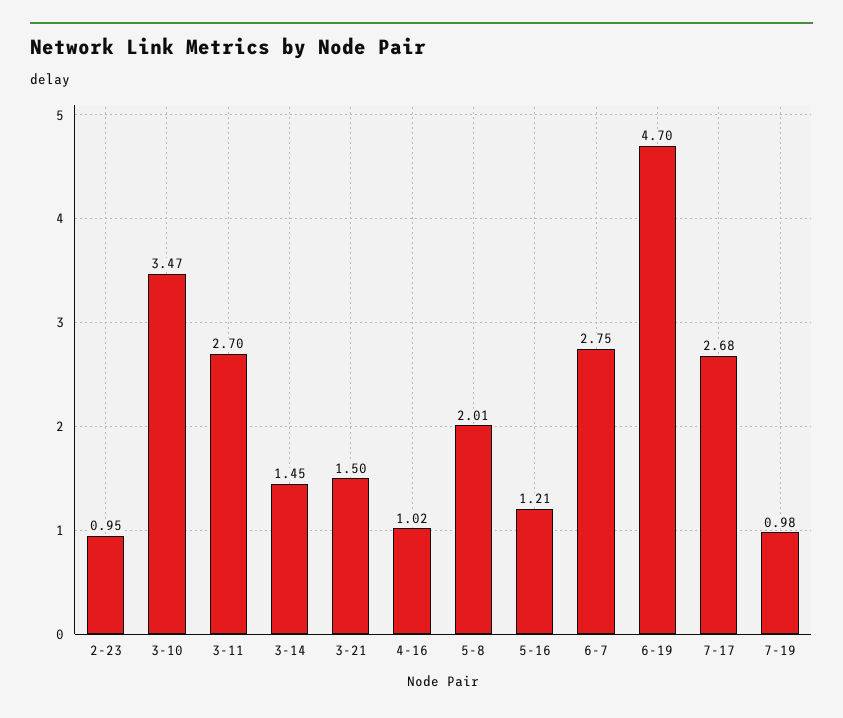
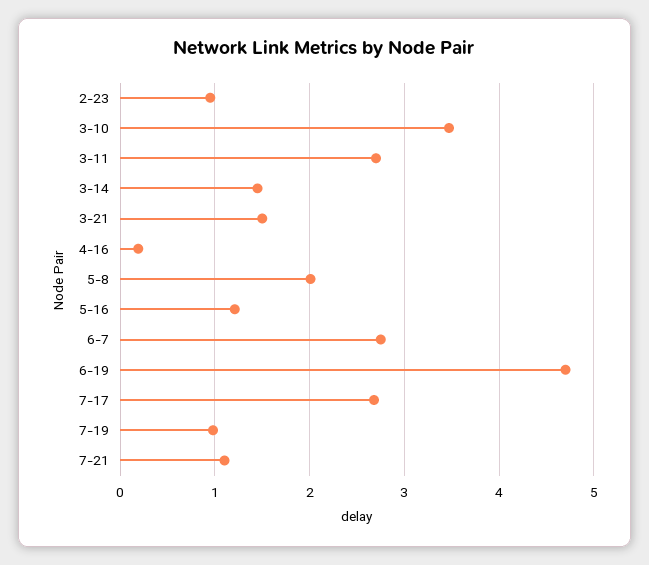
4-16: 1.02 -> 0.2
7-21: none -> 1.1

